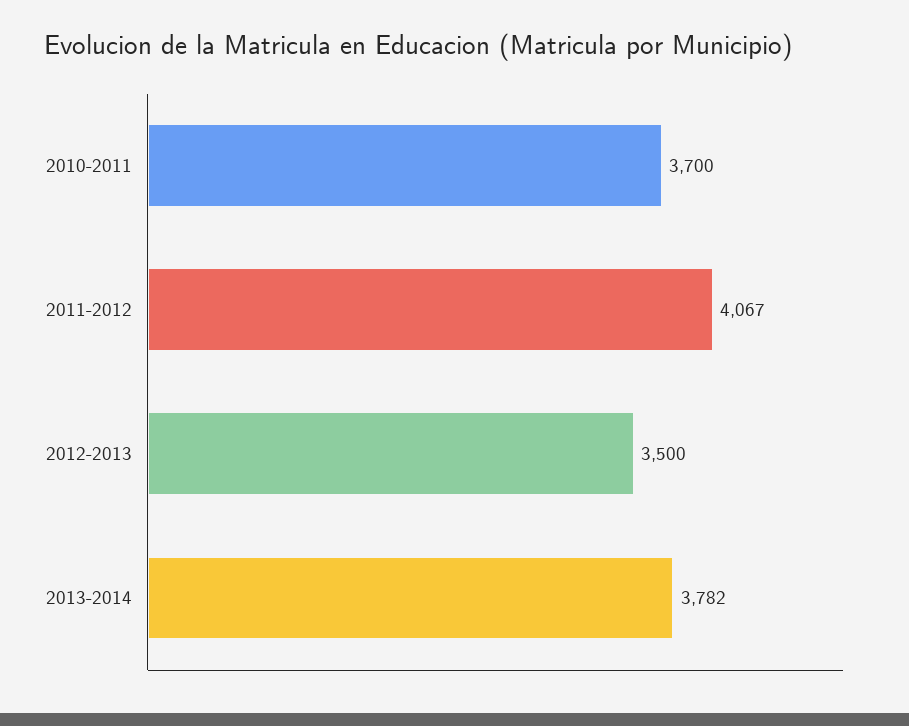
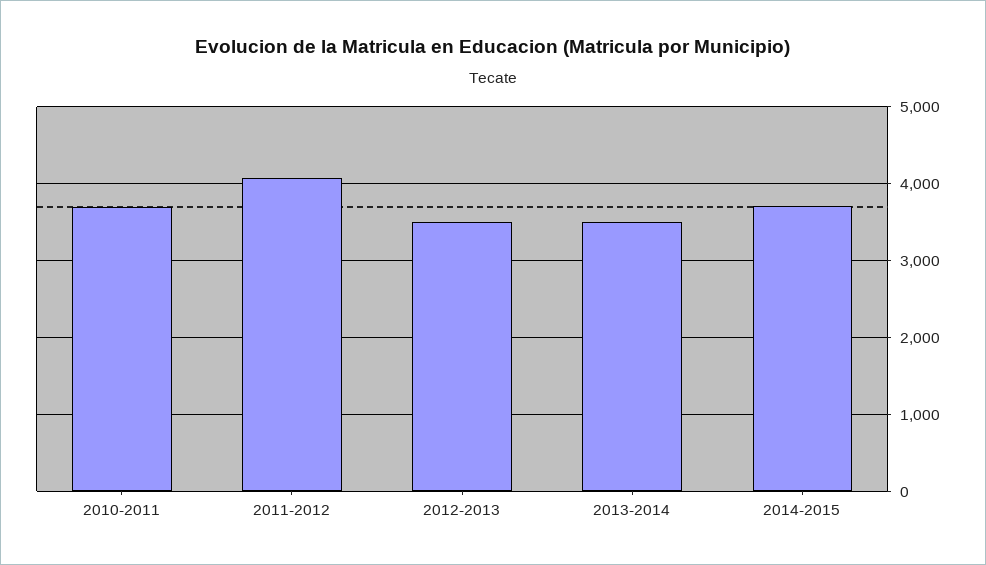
2013-2014: 3782 -> 3500
2014-2015: none -> 3700

